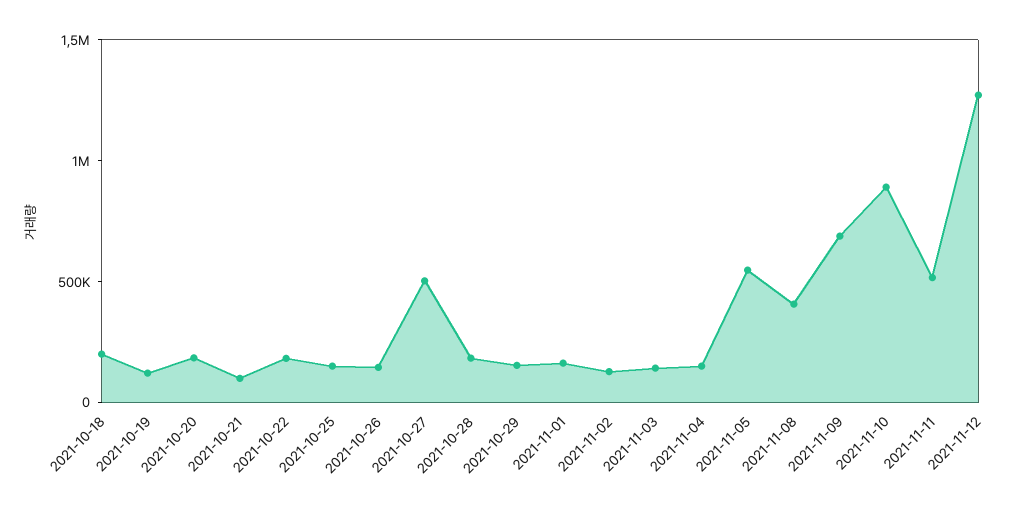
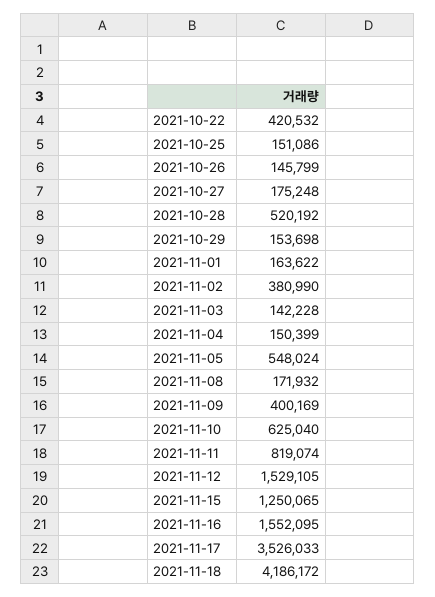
2021-10-18: 200000 -> none
2021-10-19: 100000 -> none
2021-10-20: 200000 -> none
2021-10-21: 100000 -> none
2021-10-22: 200000 -> 420532
2021-10-27: 500000 -> 175248
2021-10-28: 200000 -> 520192
2021-11-02: 100000 -> 380990
2021-11-08: 400000 -> 171932
2021-11-09: 700000 -> 400169
2021-11-10: 900000 -> 625040
2021-11-11: 500000 -> 819074
2021-11-12: 1300000 -> 1529105
2021-11-15: none -> 1250065
2021-11-16: none -> 1552095
2021-11-17: none -> 3526033
2021-11-18: none -> 4186172

